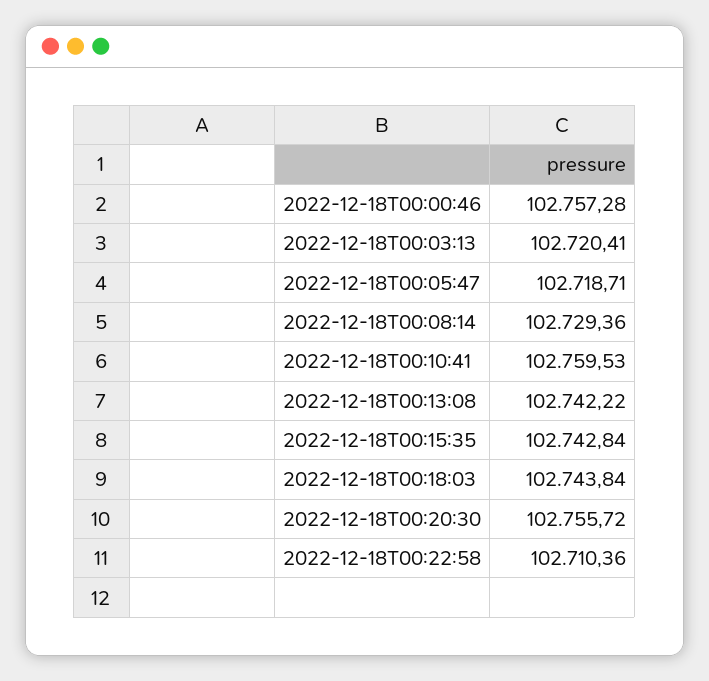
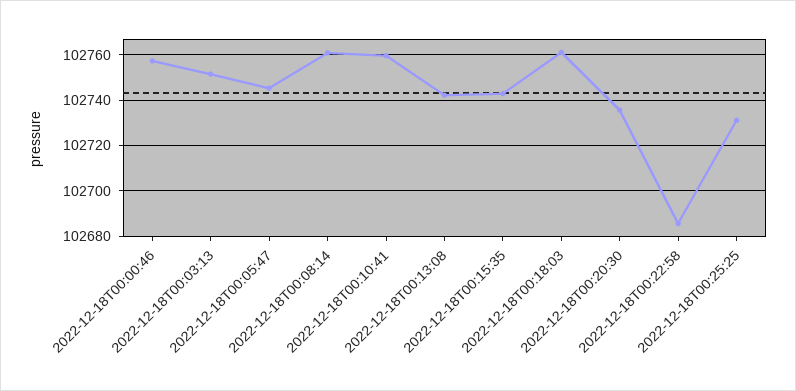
2022-12-18T00:03:13: 102720.41 -> 102750
2022-12-18T00:05:47: 102718.71 -> 102745
2022-12-18T00:08:14: 102729.36 -> 102760
2022-12-18T00:18:03: 102743.84 -> 102760
2022-12-18T00:20:30: 102755.72 -> 102735
2022-12-18T00:22:58: 102710.36 -> 102685
2022-12-18T00:25:25: none -> 102730

